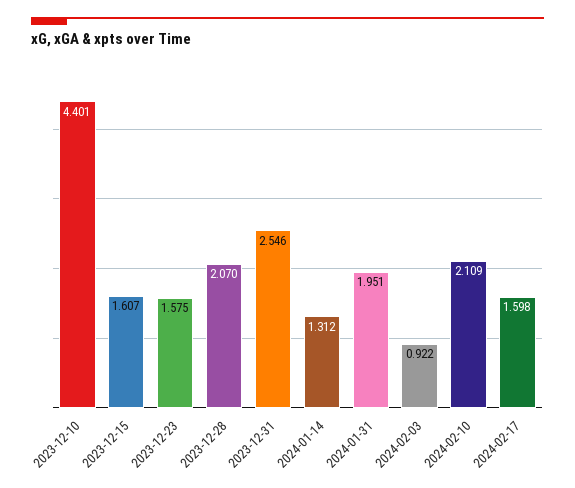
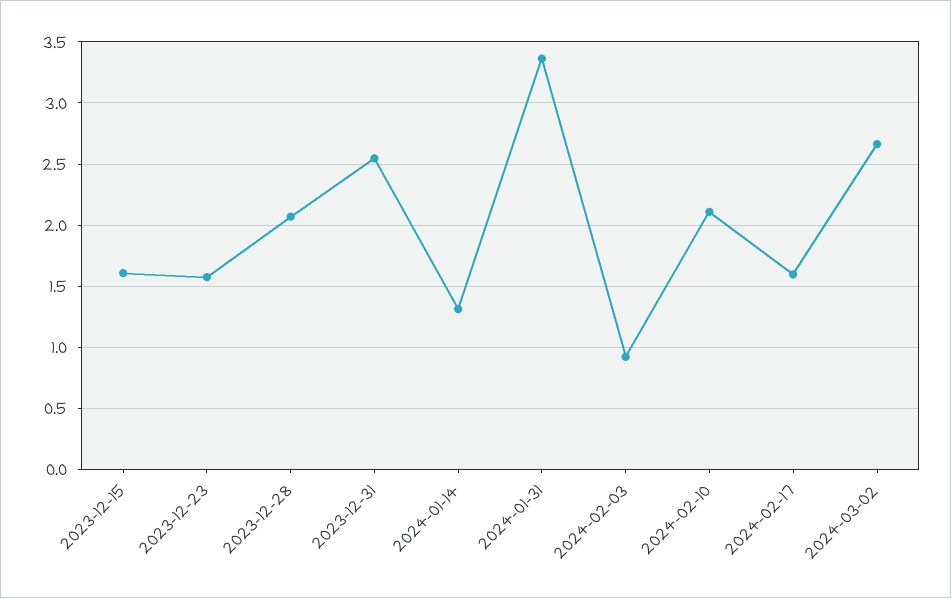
2023-12-10: 4.401 -> none
2024-01-31: 1.951 -> 3.35
2024-03-02: none -> 2.65

